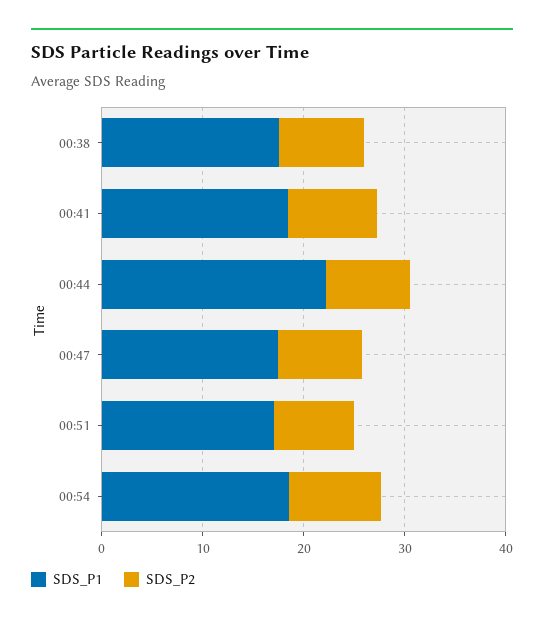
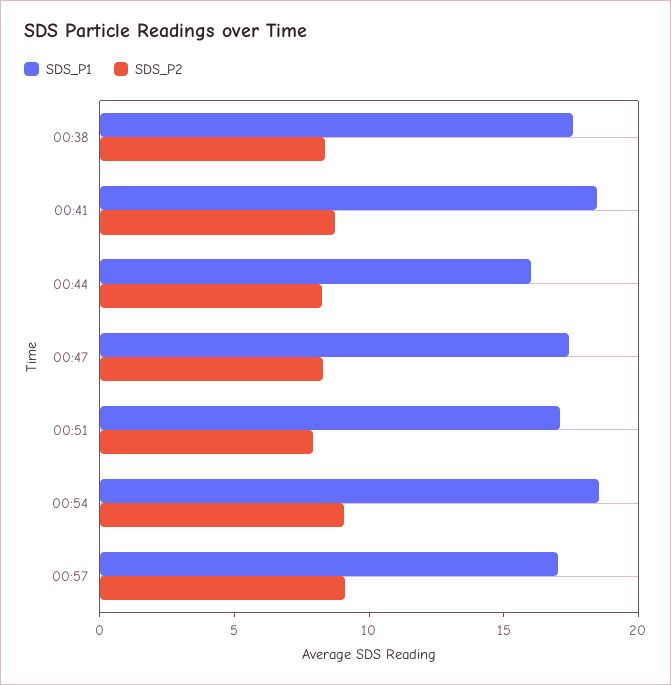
SDS_P1, 00:44: 22 -> 16
SDS_P1, 00:57: none -> 17
SDS_P2, 00:57: none -> 9

